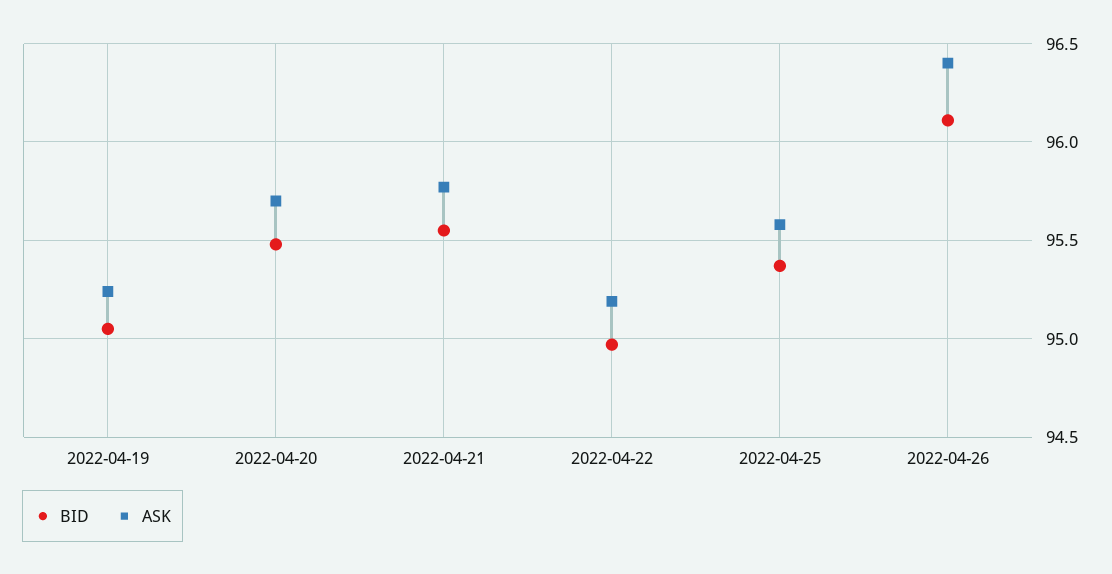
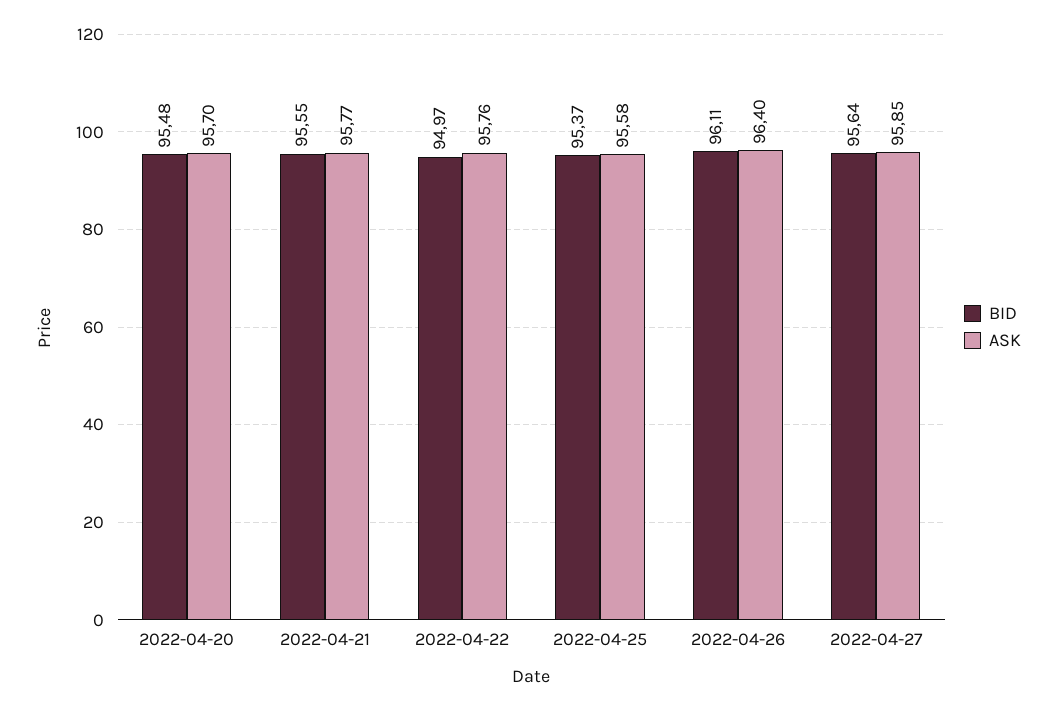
BID, 2022-04-19: 95.05 -> none
ASK, 2022-04-19: 95.25 -> none
ASK, 2022-04-22: 95.2 -> 95.76
BID, 2022-04-27: none -> 95.64
ASK, 2022-04-27: none -> 95.85

